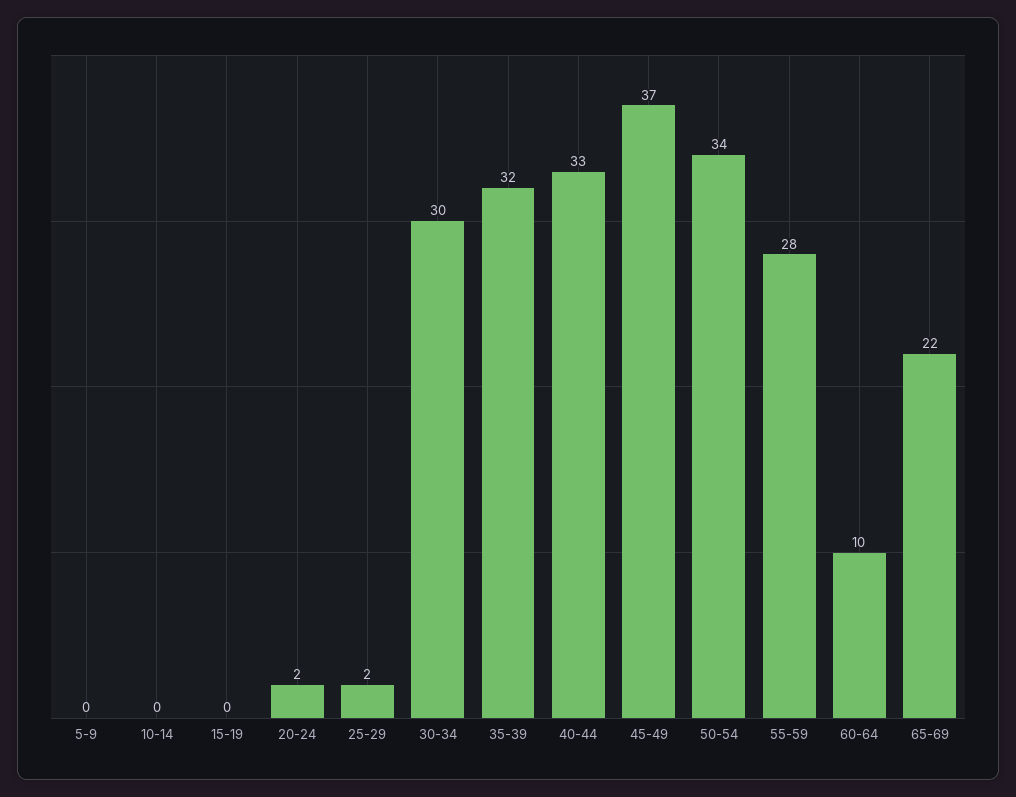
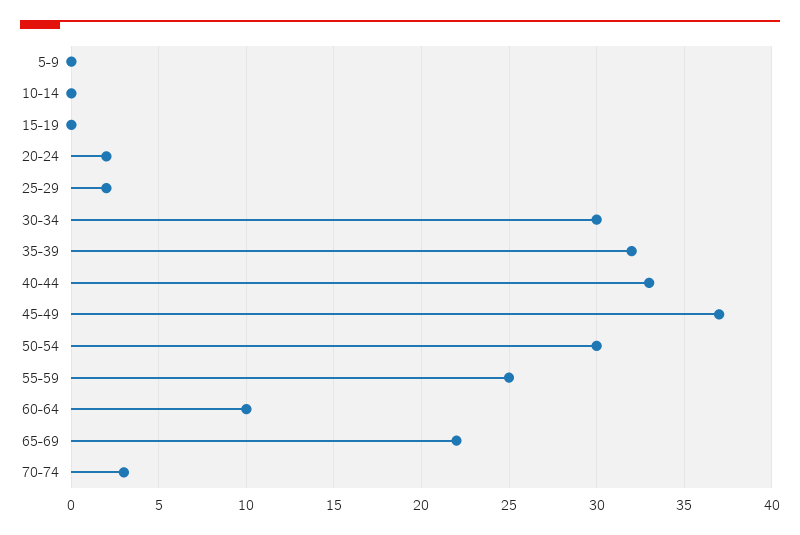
50-54: 34 -> 30
55-59: 28 -> 25
70-74: none -> 3

